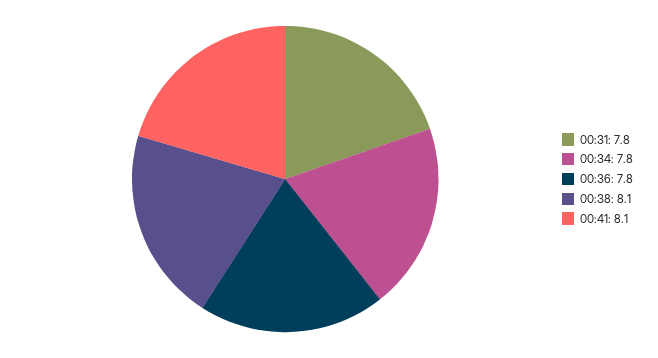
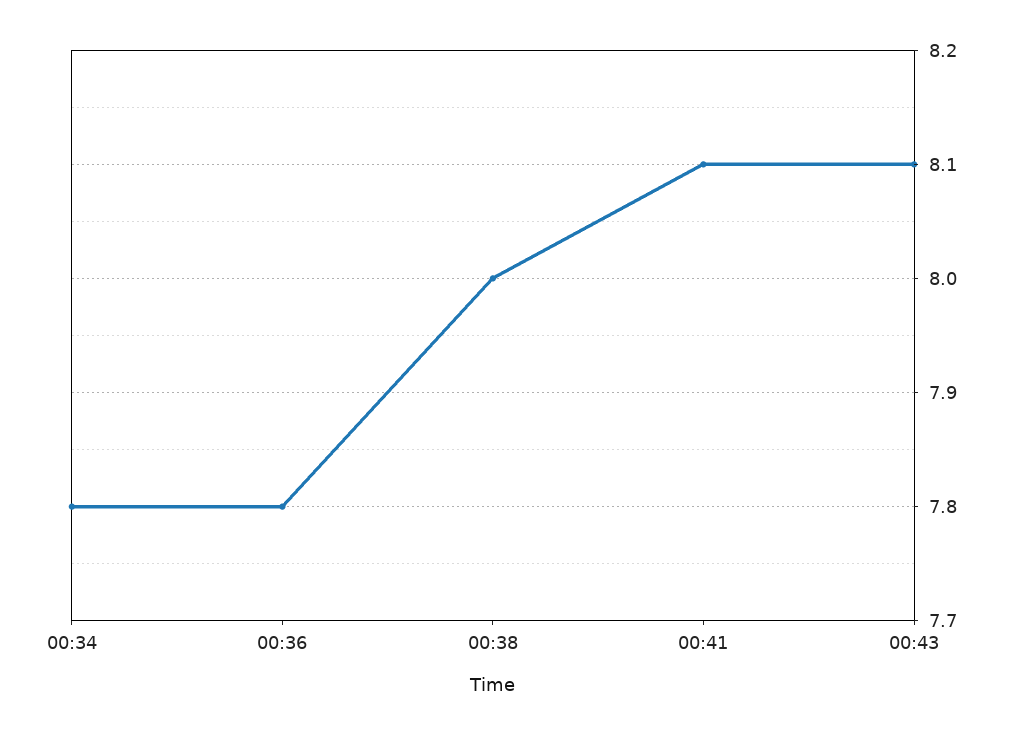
00:31: 7.8 -> none
00:38: 8.1 -> 8
00:43: none -> 8.1

